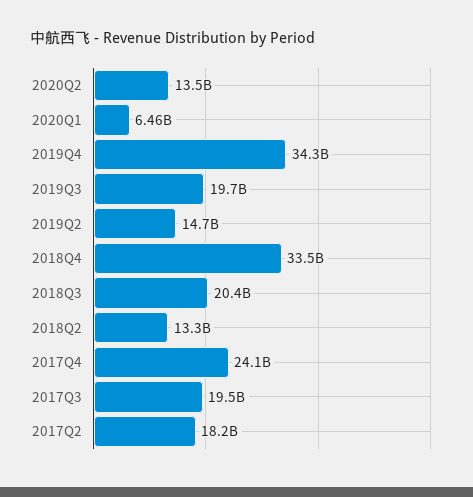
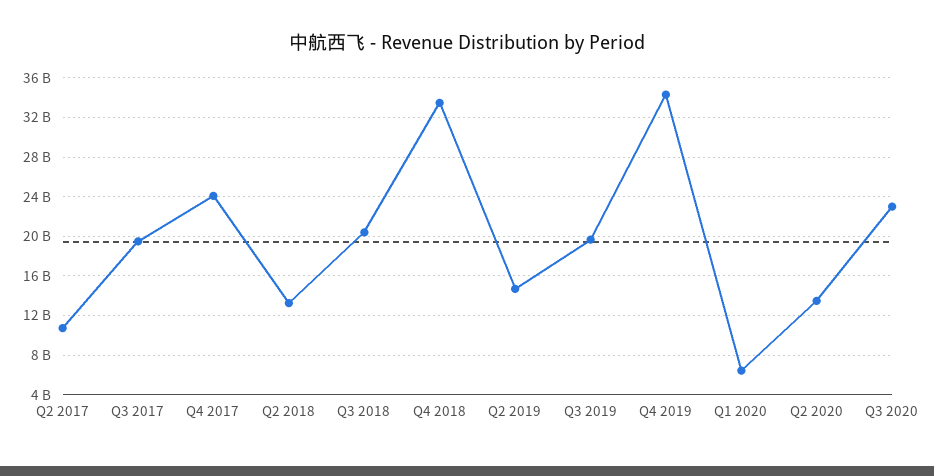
2017Q2: 18200000000 -> 11000000000
Q3 2020: none -> 23000000000

